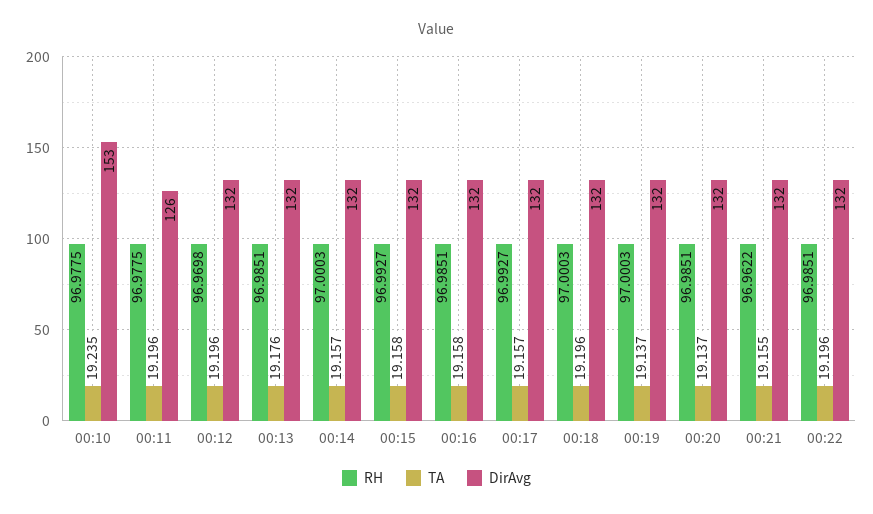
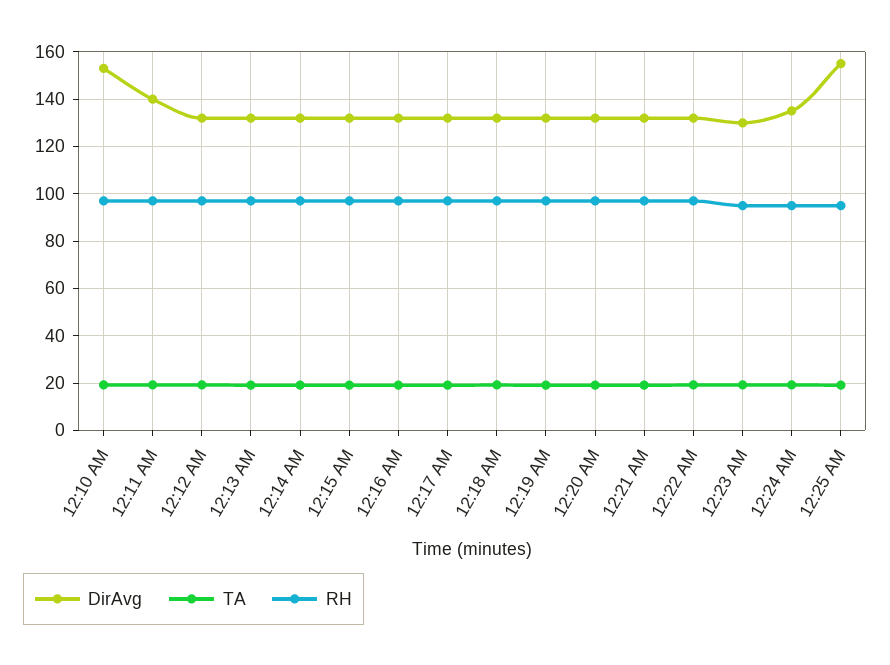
DirAvg, 00:11: 126 -> 140
DirAvg, 12:23 AM: none -> 130
TA, 12:23 AM: none -> 20
RH, 12:23 AM: none -> 95
DirAvg, 12:24 AM: none -> 135
TA, 12:24 AM: none -> 20
RH, 12:24 AM: none -> 95
DirAvg, 12:25 AM: none -> 155
TA, 12:25 AM: none -> 20
RH, 12:25 AM: none -> 95

